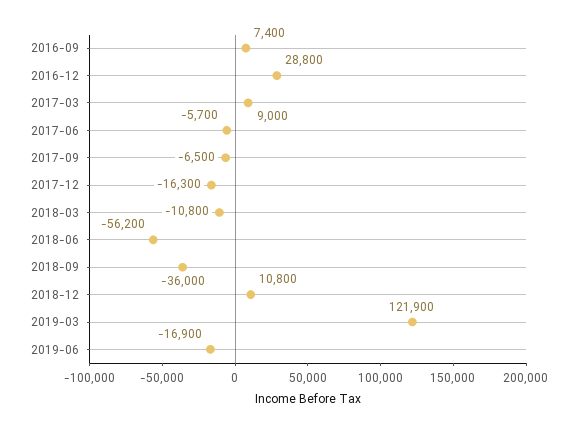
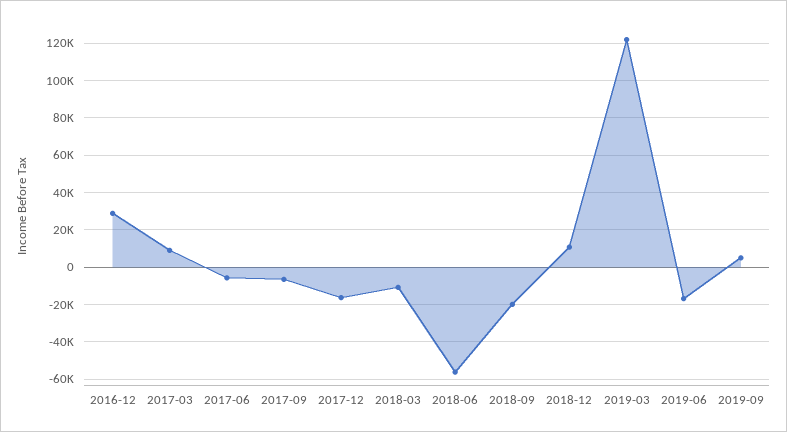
2016-09: 7400 -> none
2018-09: -36000 -> -20000
2019-09: none -> 5000

